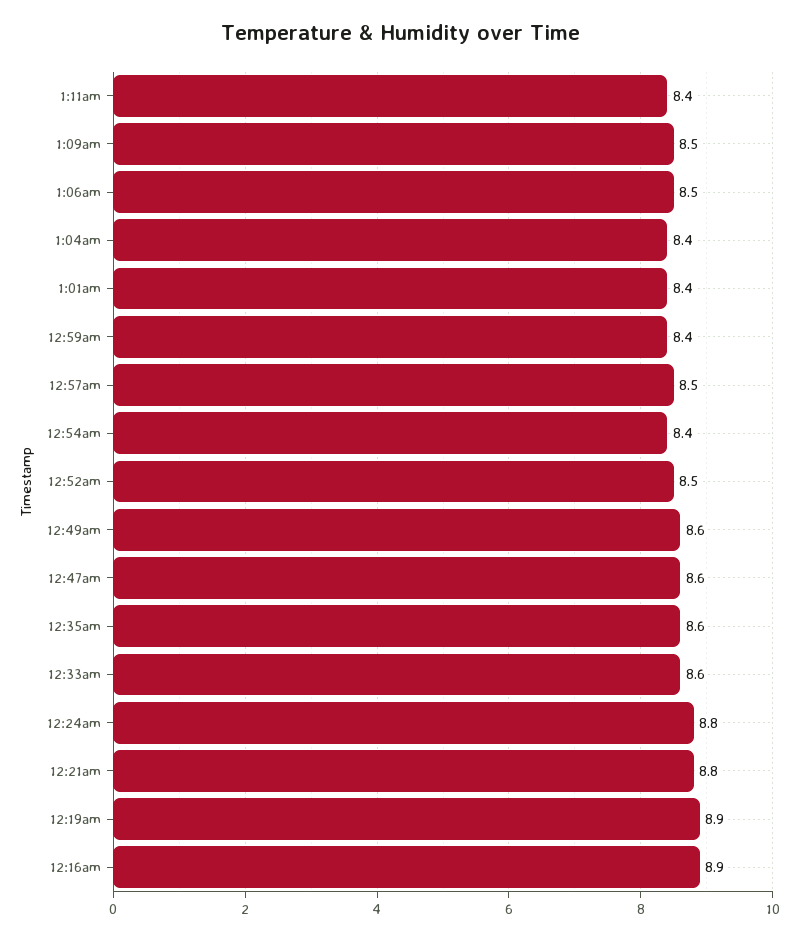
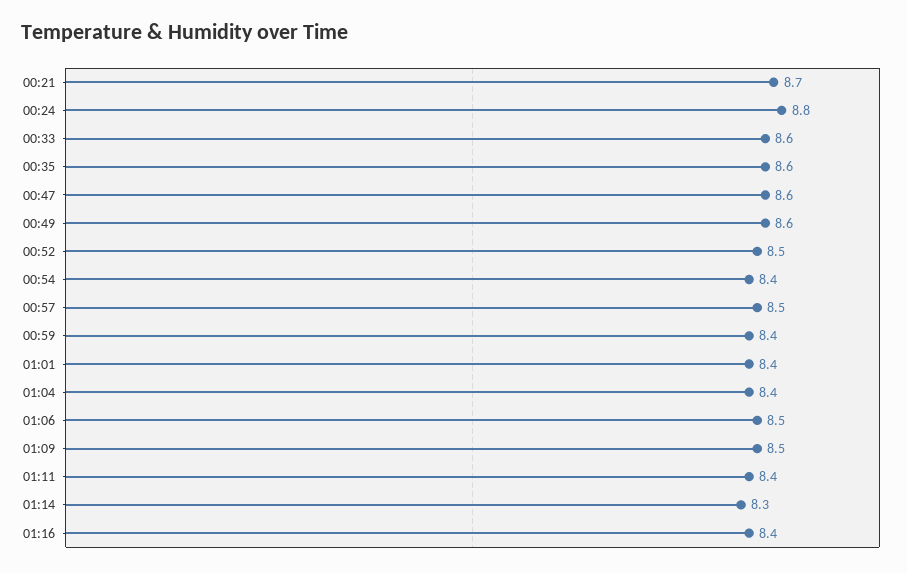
12:21am: 8.8 -> 8.7
12:19am: 8.9 -> none
12:16am: 8.9 -> none
01:14: none -> 8.3
01:16: none -> 8.4

